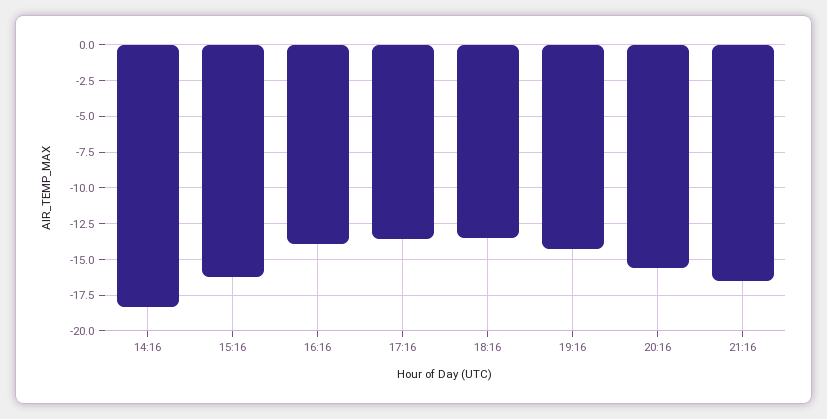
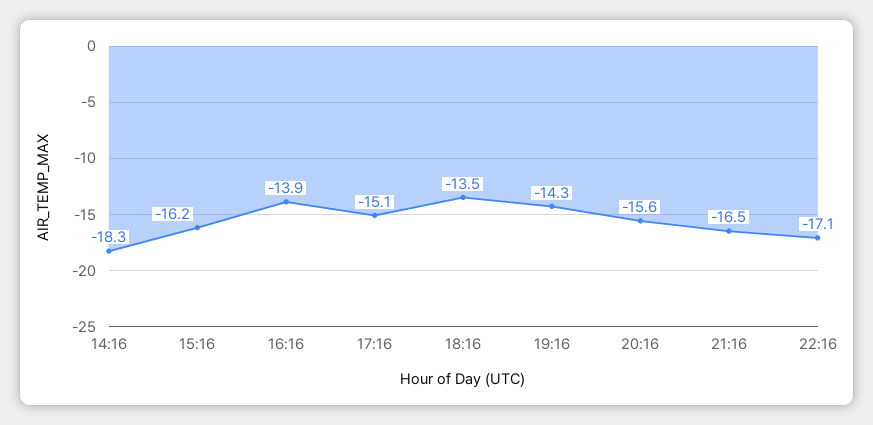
17:16: -13.5 -> -15.1
22:16: none -> -17.1

